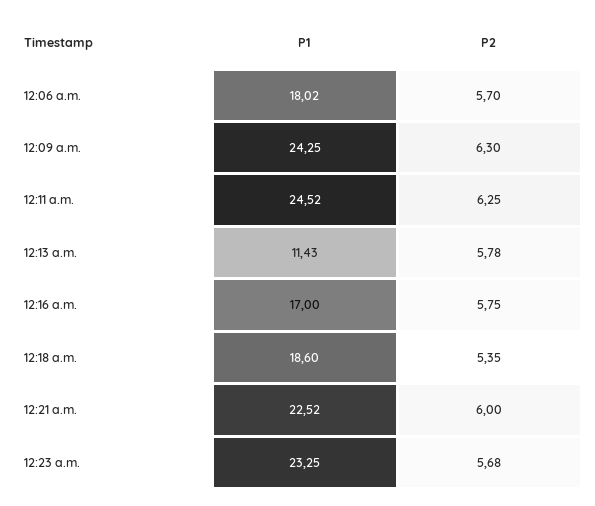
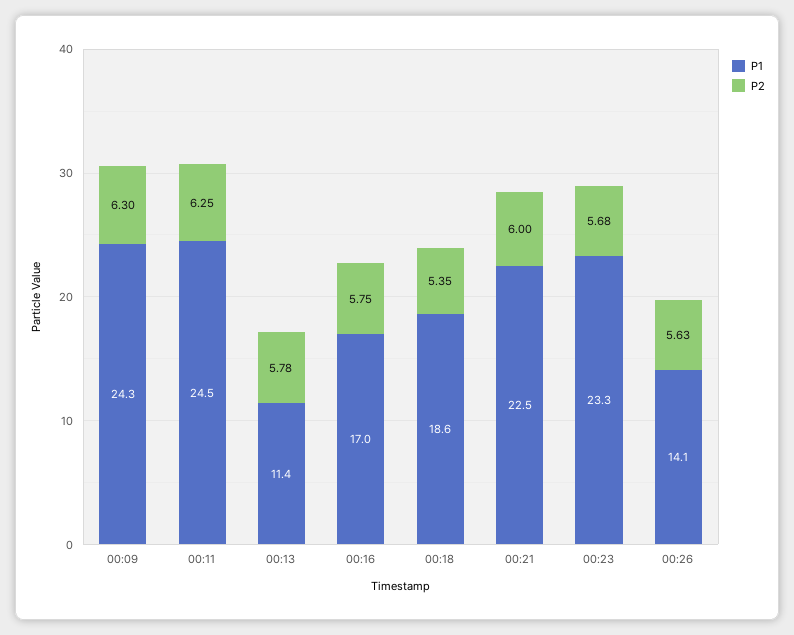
P1, 12:06 a.m.: 18.02 -> none
P2, 12:06 a.m.: 5.7 -> none
P1, 00:26: none -> 14.1
P2, 00:26: none -> 5.63

